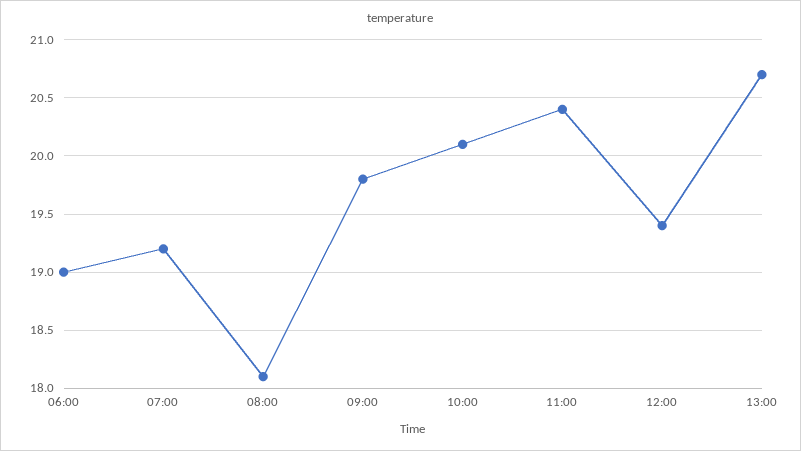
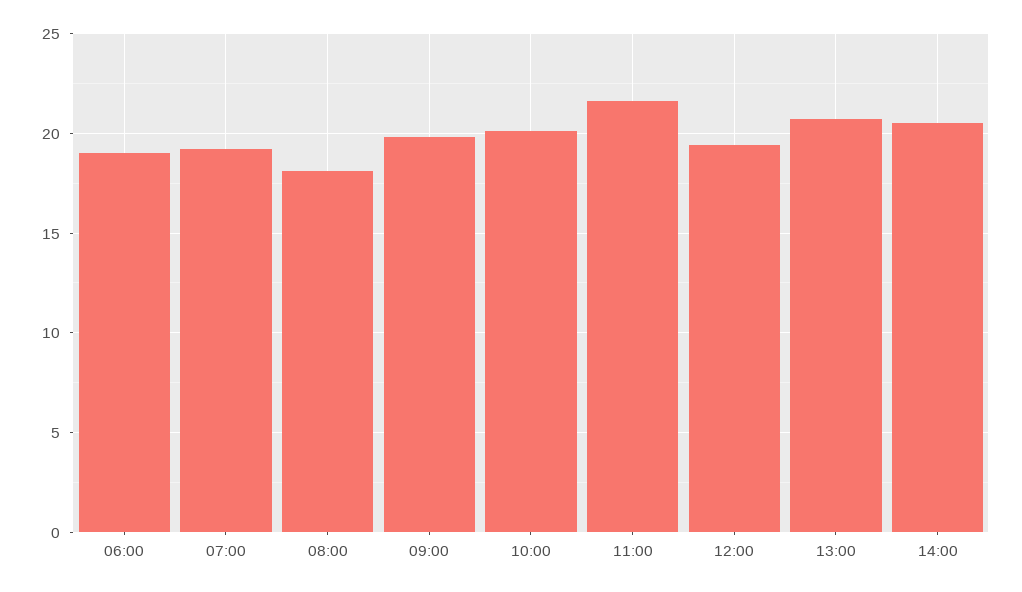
11:00: 20.4 -> 21.5
14:00: none -> 20.5

